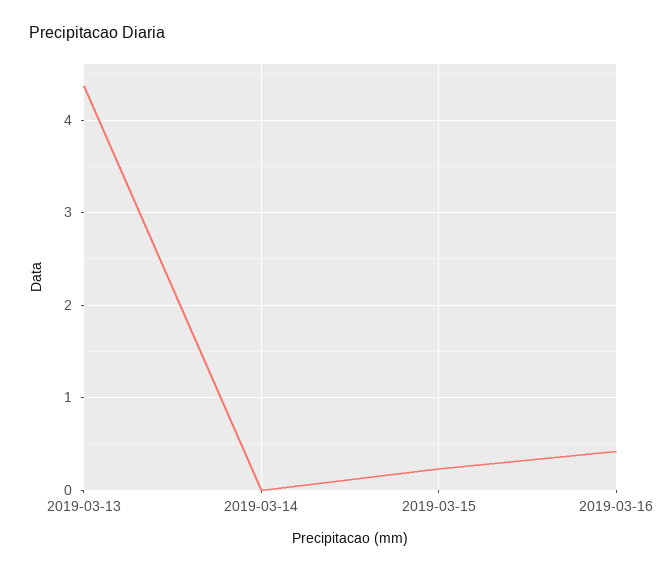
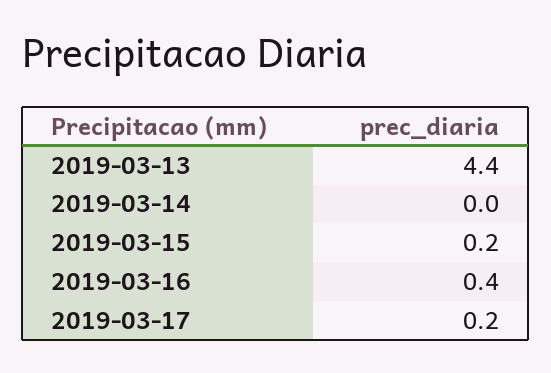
2019-03-17: none -> 0.2

